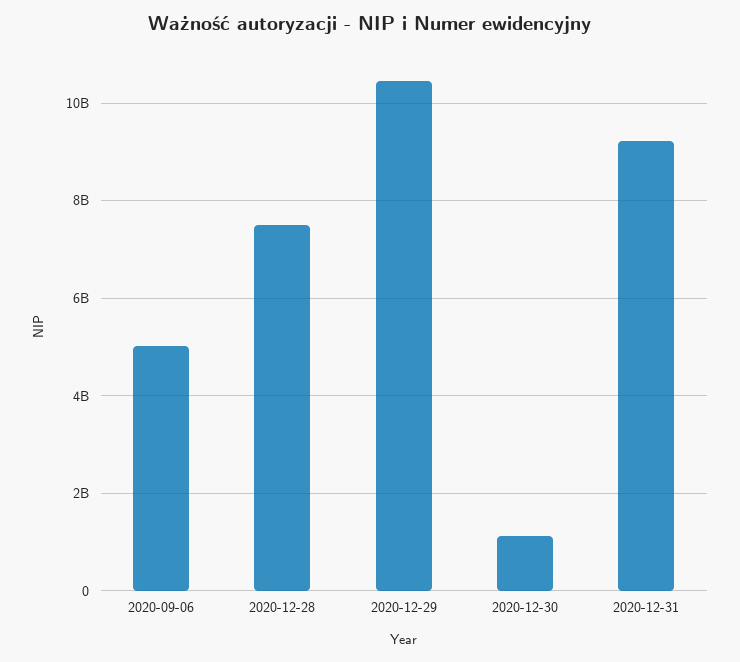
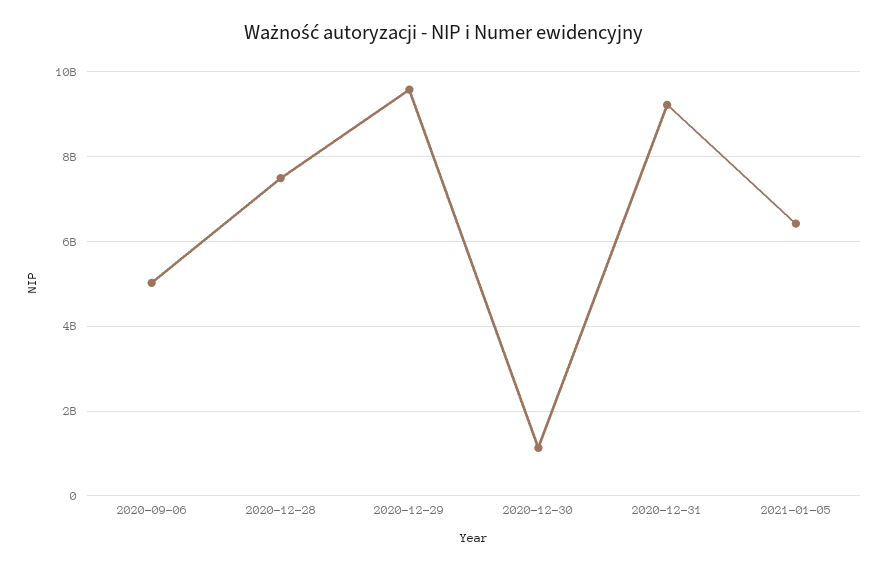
2020-12-29: 10400000000 -> 9600000000
2021-01-05: none -> 6400000000

